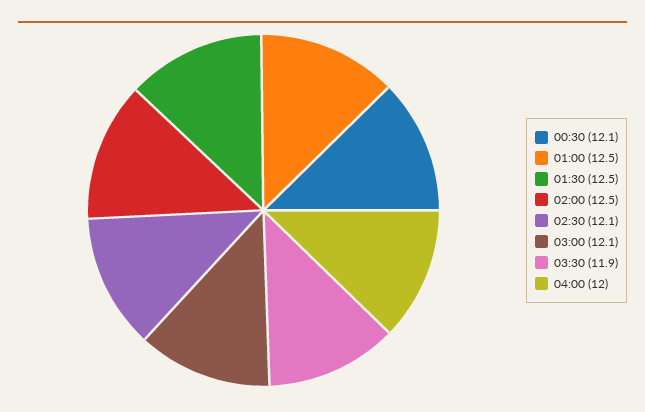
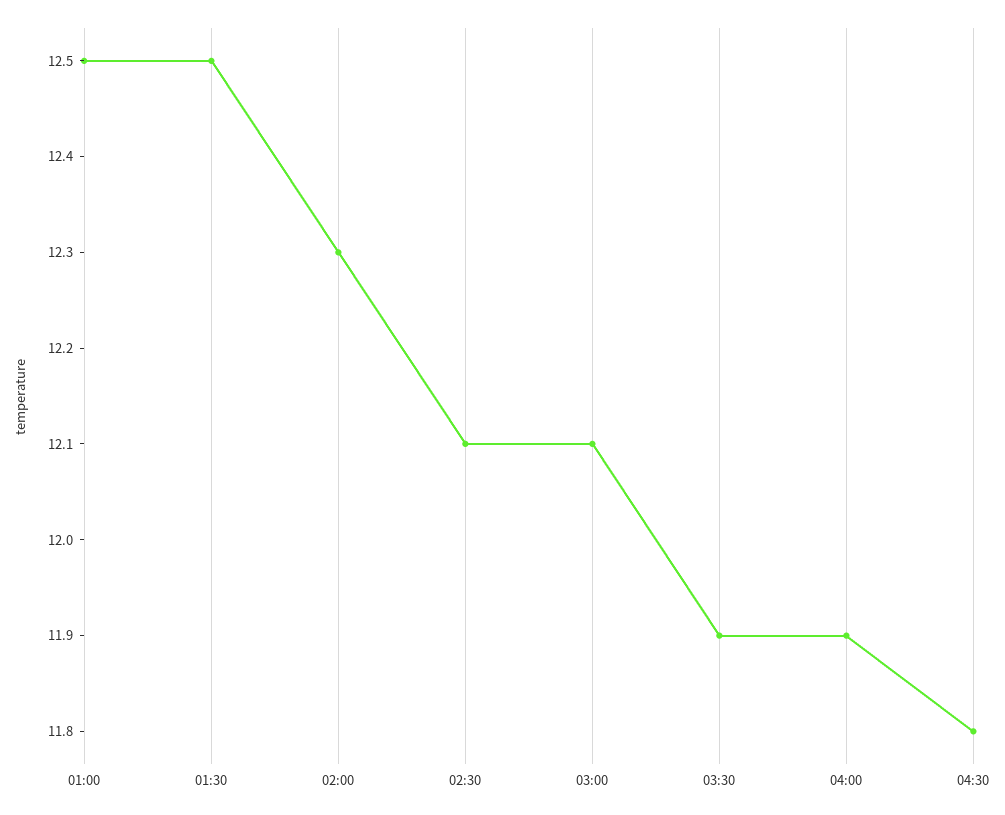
00:30: 12.1 -> none
02:00: 12.5 -> 12.3
04:00: 12 -> 11.9
04:30: none -> 11.8

